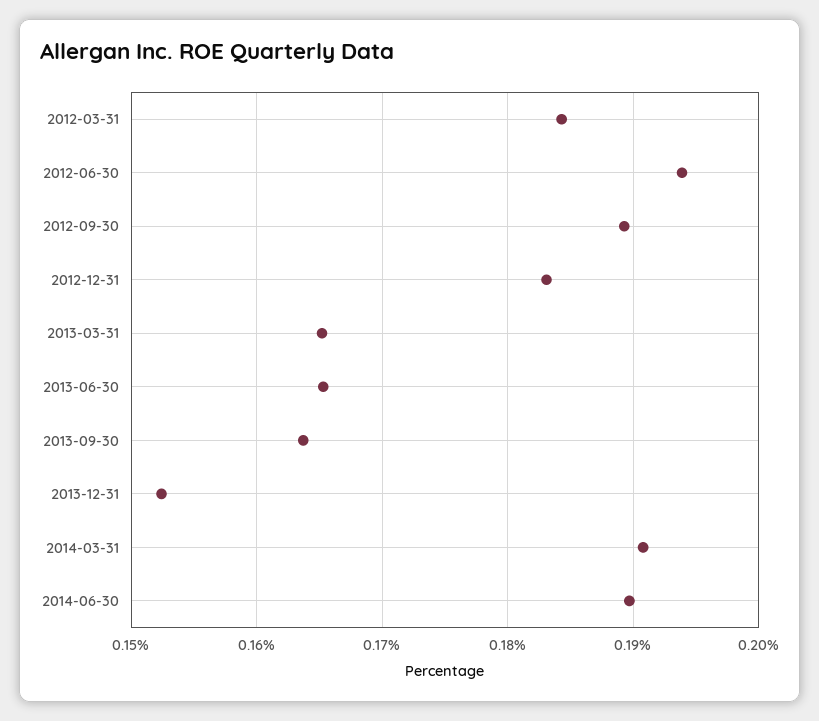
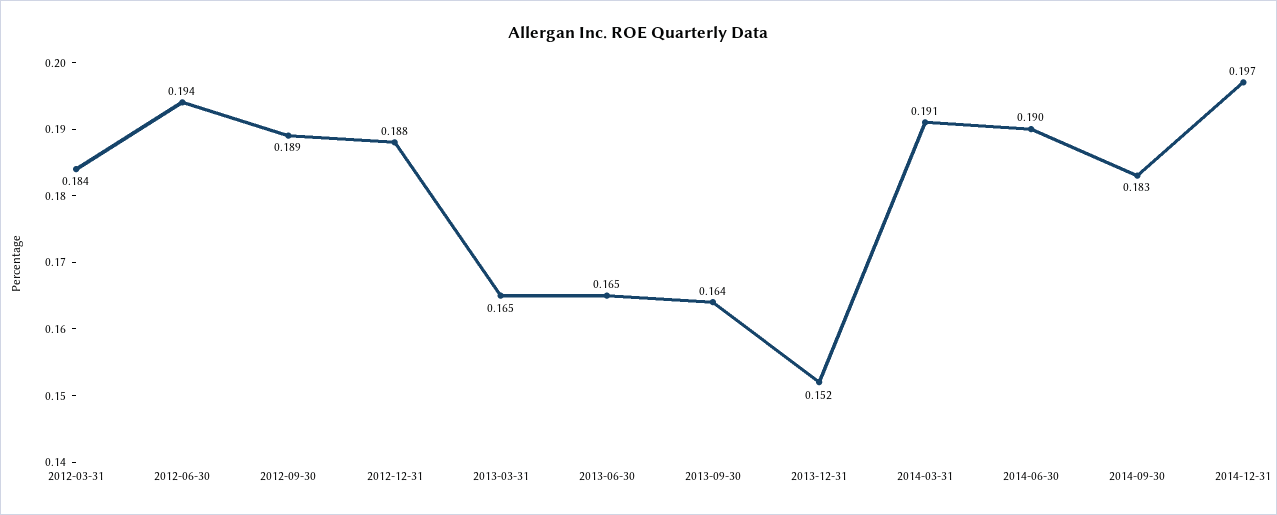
2012-12-31: 0.183 -> 0.188
2014-09-30: none -> 0.183
2014-12-31: none -> 0.197

